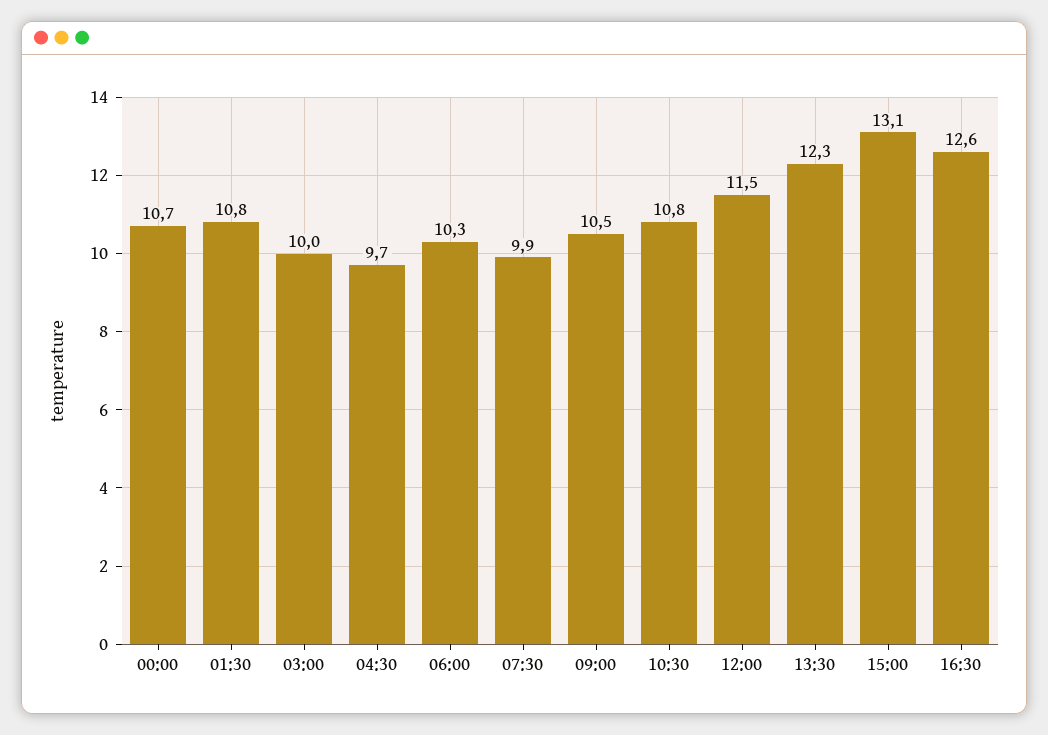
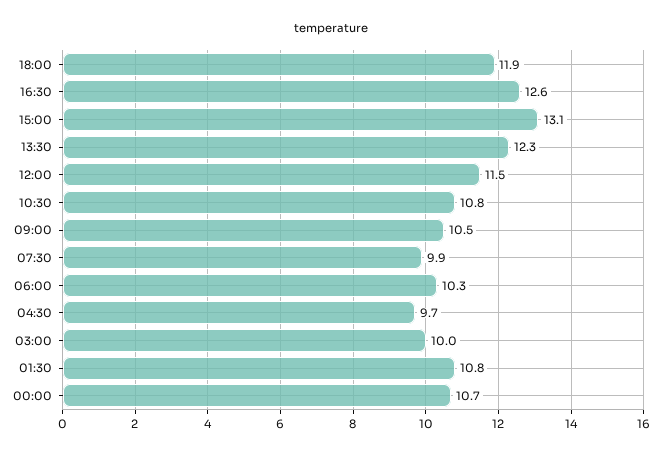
18:00: none -> 11.9

